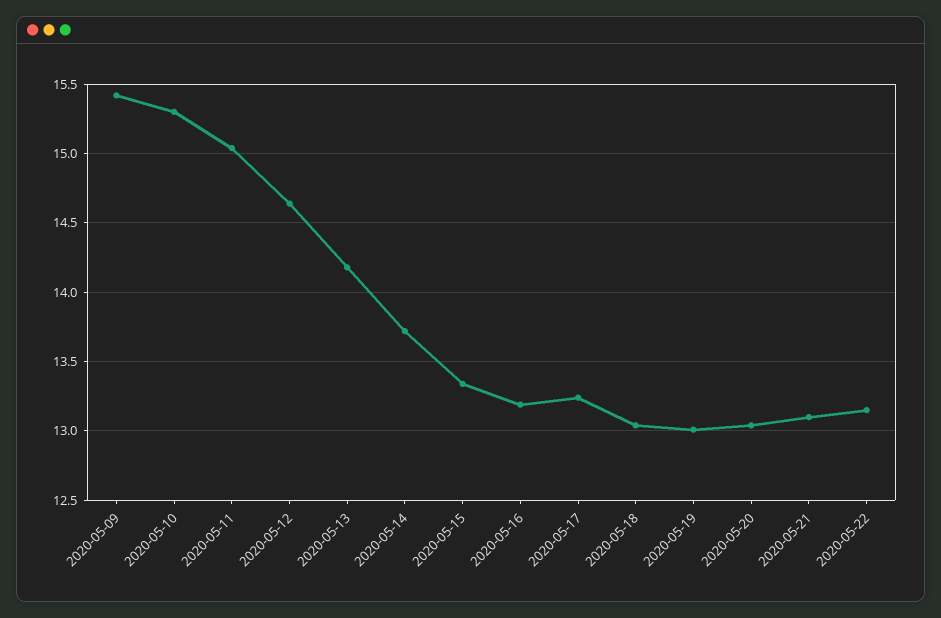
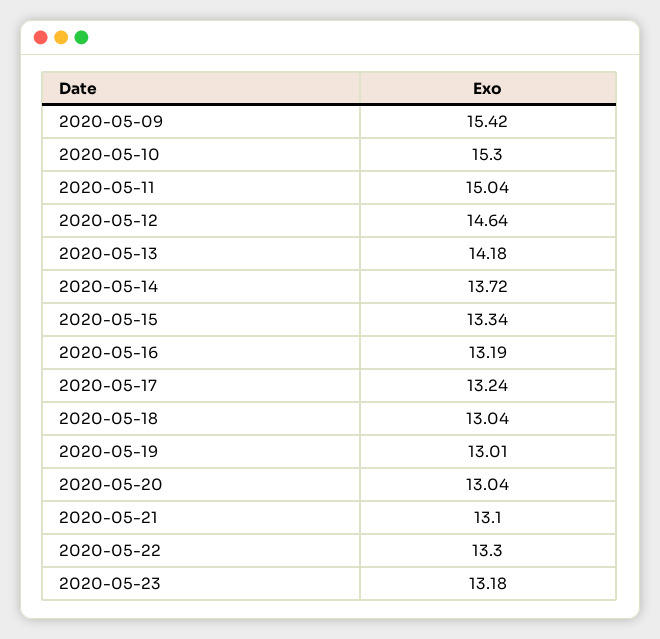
2020-05-22: 13.15 -> 13.3
2020-05-23: none -> 13.18

